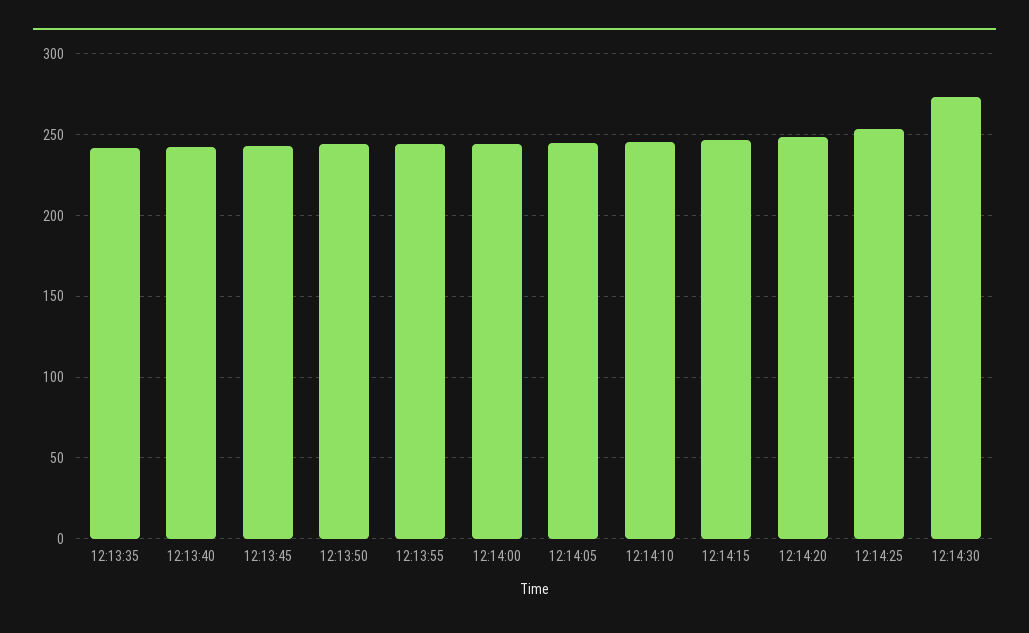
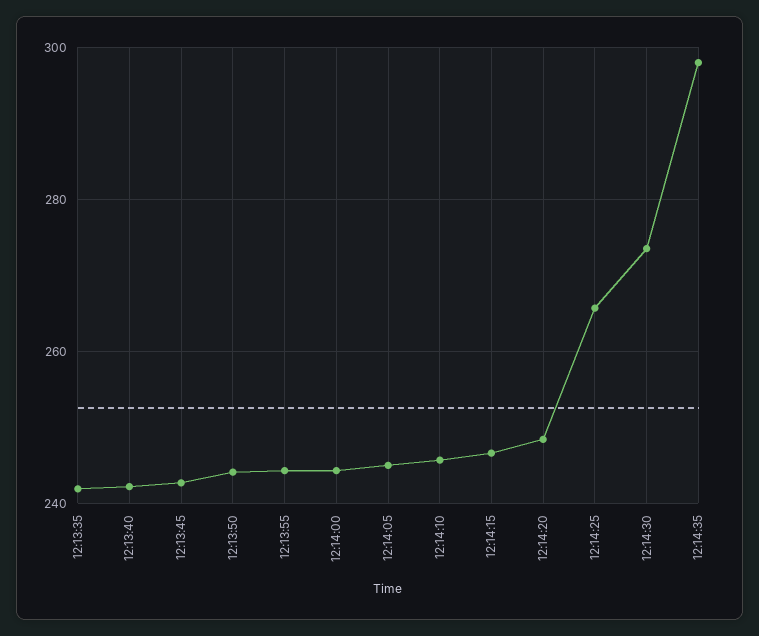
12:14:25: 255 -> 266
12:14:35: none -> 298

